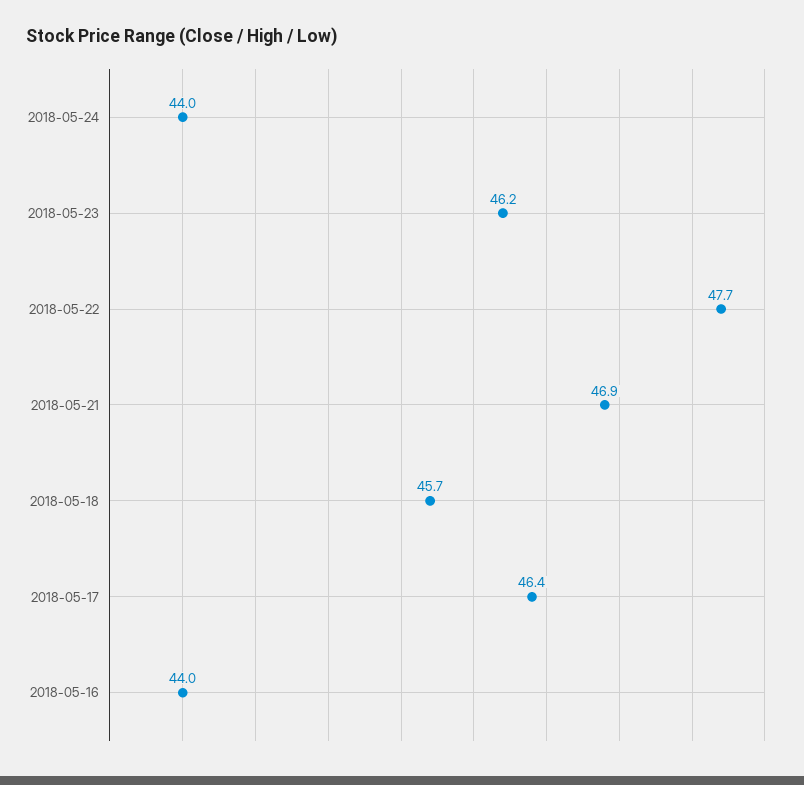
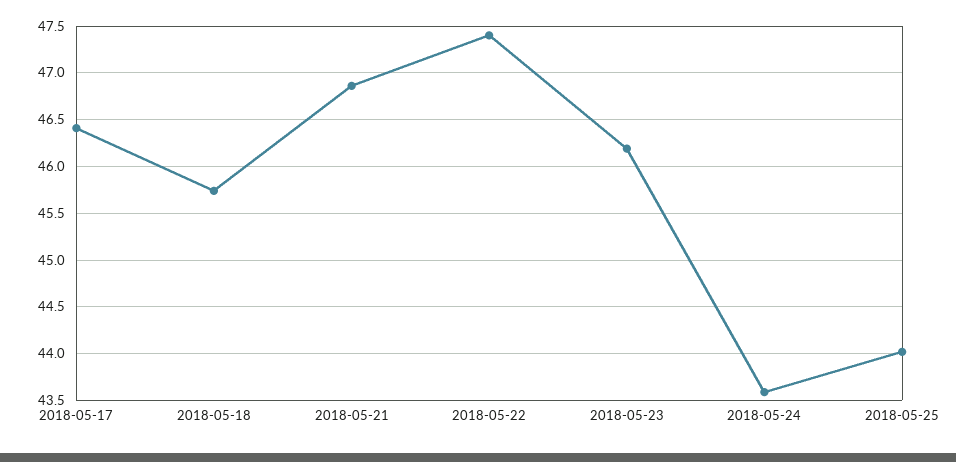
2018-05-24: 44 -> 43.6
2018-05-22: 47.7 -> 47.4
2018-05-16: 44 -> none
2018-05-25: none -> 44

